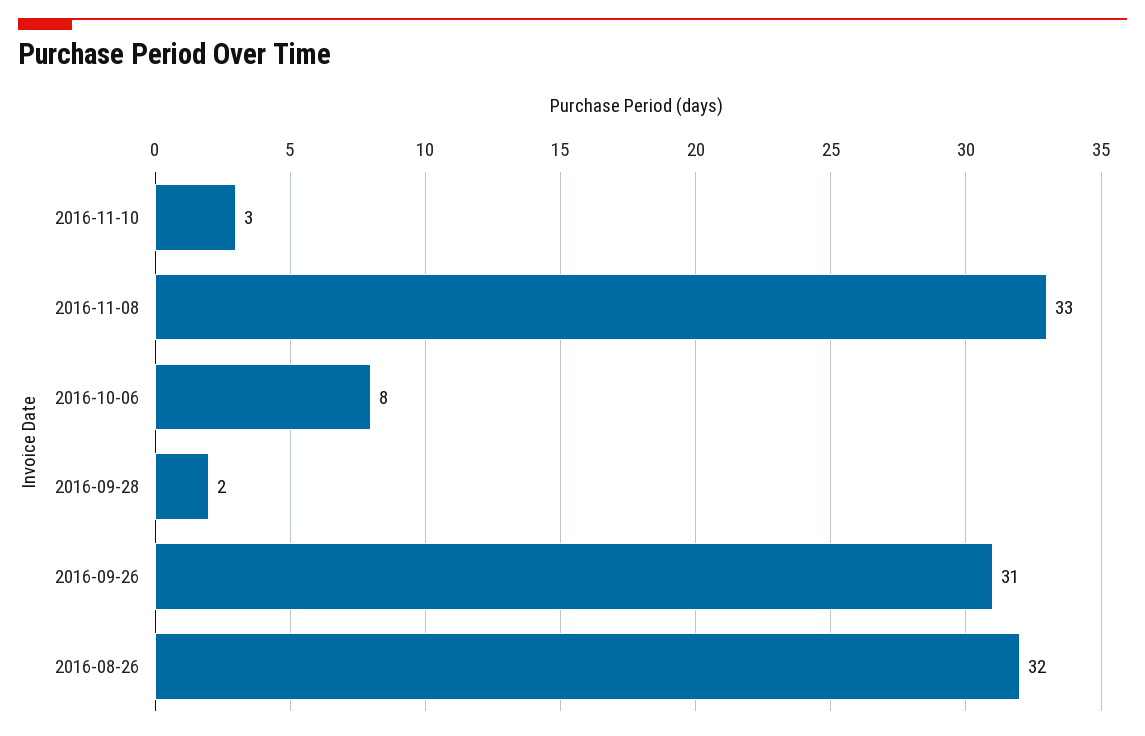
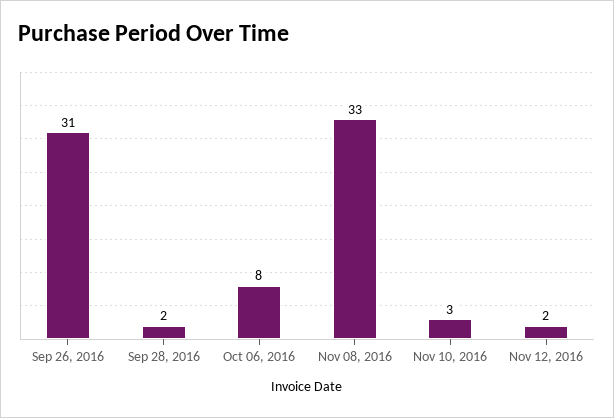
2016-08-26: 32 -> none
Nov 12, 2016: none -> 2

